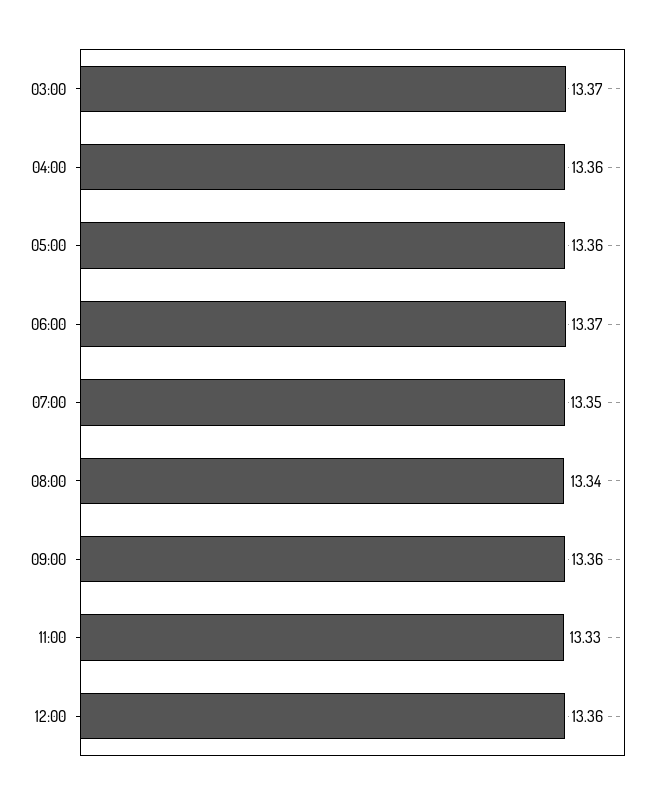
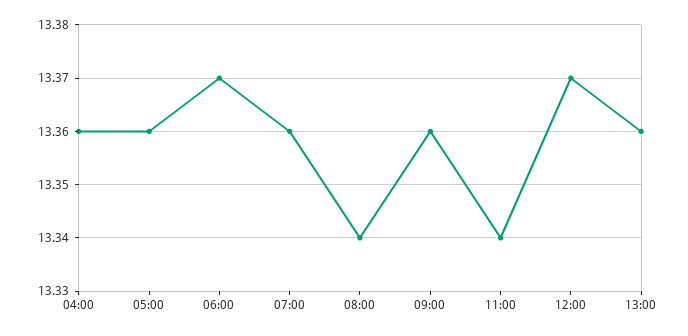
03:00: 13.37 -> none
07:00: 13.35 -> 13.36
11:00: 13.33 -> 13.34
12:00: 13.36 -> 13.37
13:00: none -> 13.36

